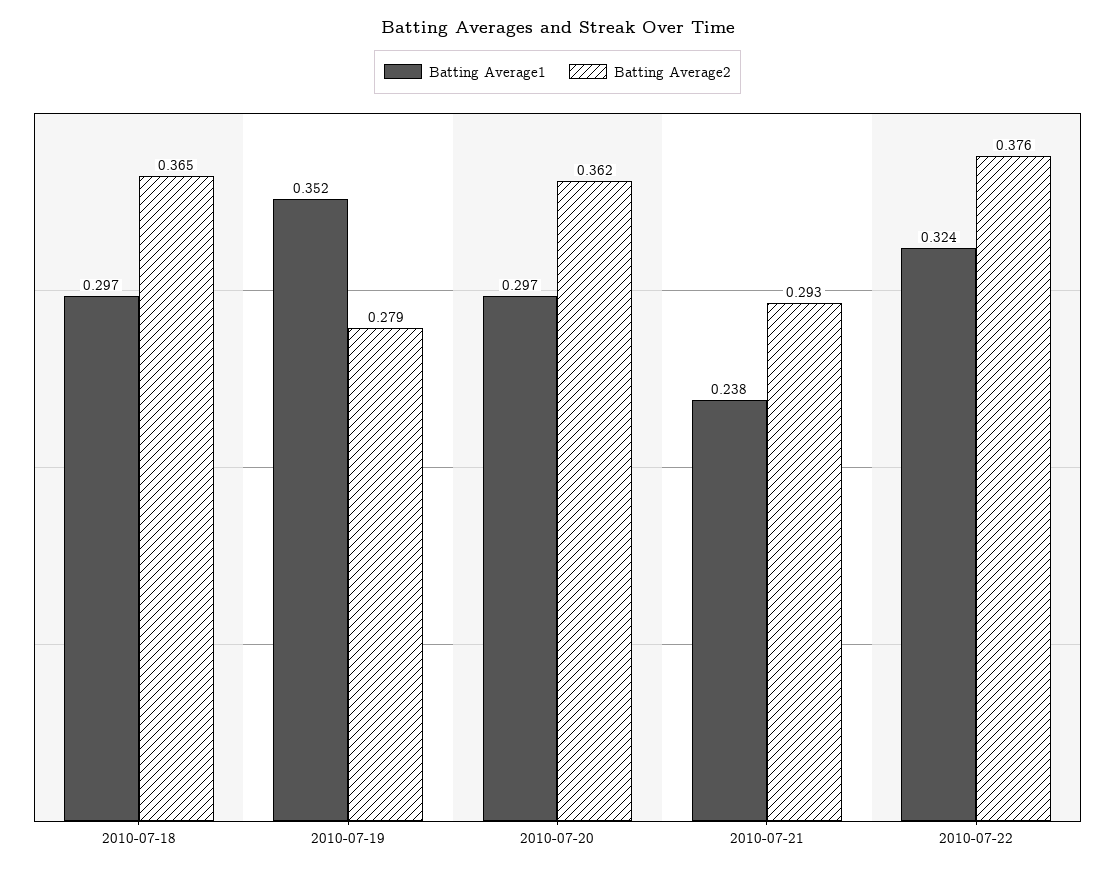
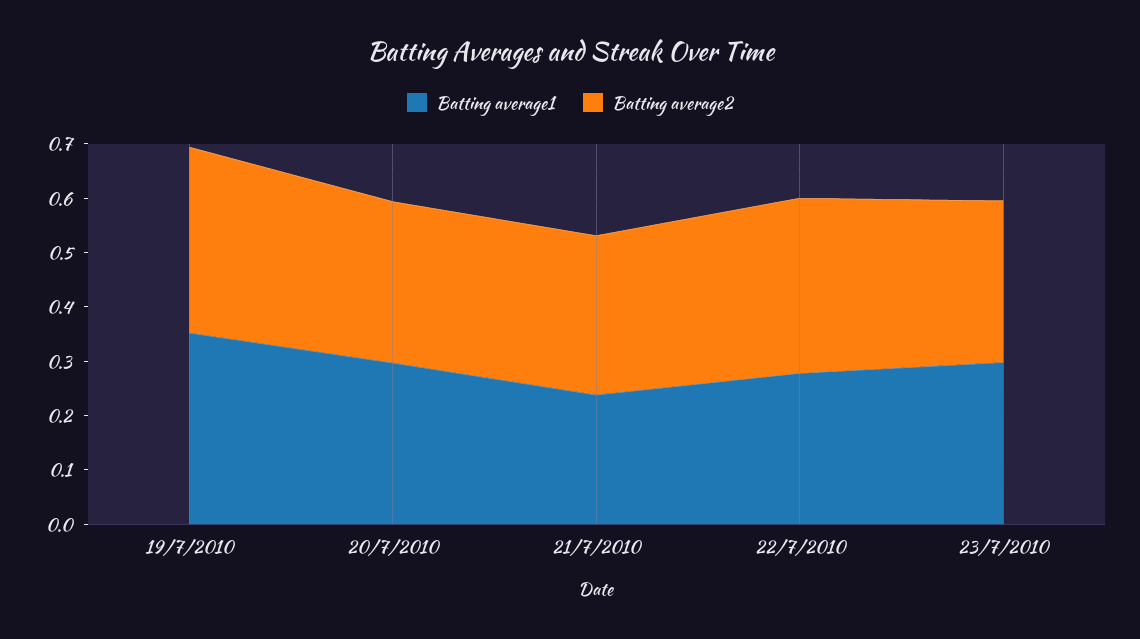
Batting Average1, 2010-07-18: 0.297 -> none
Batting Average2, 2010-07-18: 0.365 -> none
Batting Average2, 2010-07-19: 0.279 -> 0.34
Batting Average2, 2010-07-20: 0.362 -> 0.3
Batting Average1, 2010-07-22: 0.324 -> 0.28
Batting Average2, 2010-07-22: 0.376 -> 0.32
Batting Average1, 23/7/2010: none -> 0.3
Batting Average2, 23/7/2010: none -> 0.3

